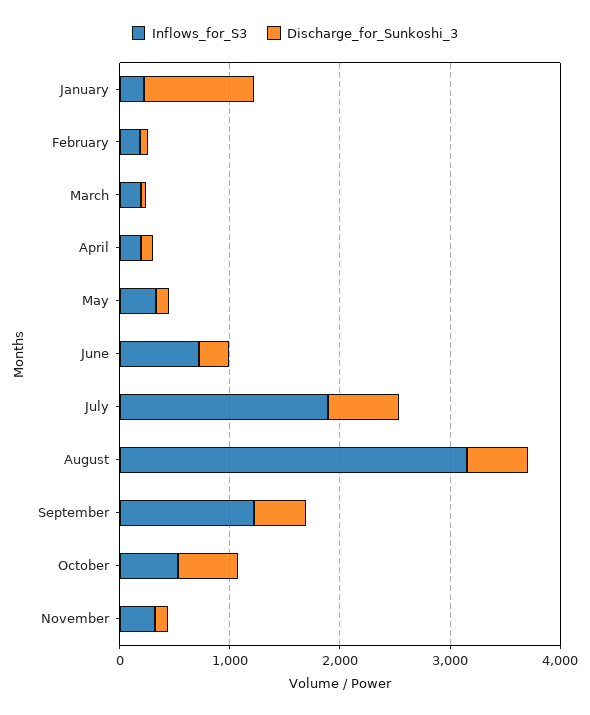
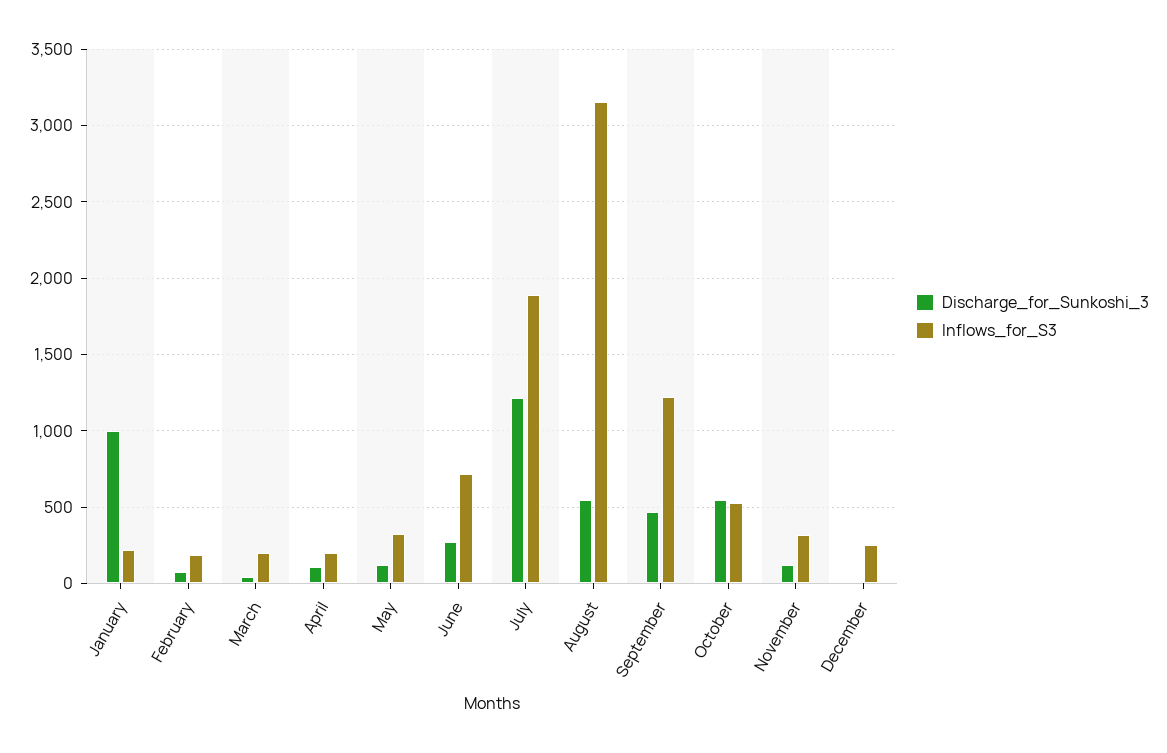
Discharge_for_Sunkoshi_3, July: 600 -> 1200
Discharge_for_Sunkoshi_3, December: none -> 0
Inflows_for_S3, December: none -> 250

